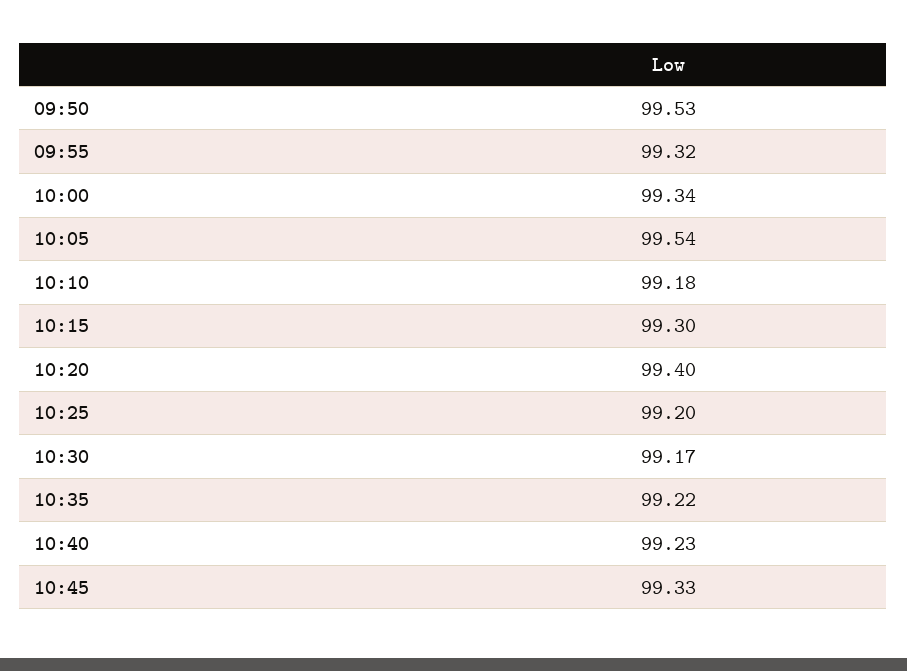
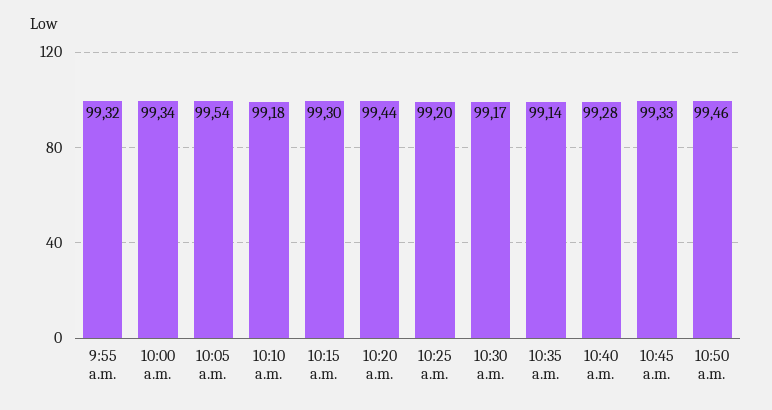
09:50: 99.53 -> none
10:20: 99.4 -> 99.44
10:35: 99.22 -> 99.14
10:40: 99.23 -> 99.28
10:50 a.m.: none -> 99.46

